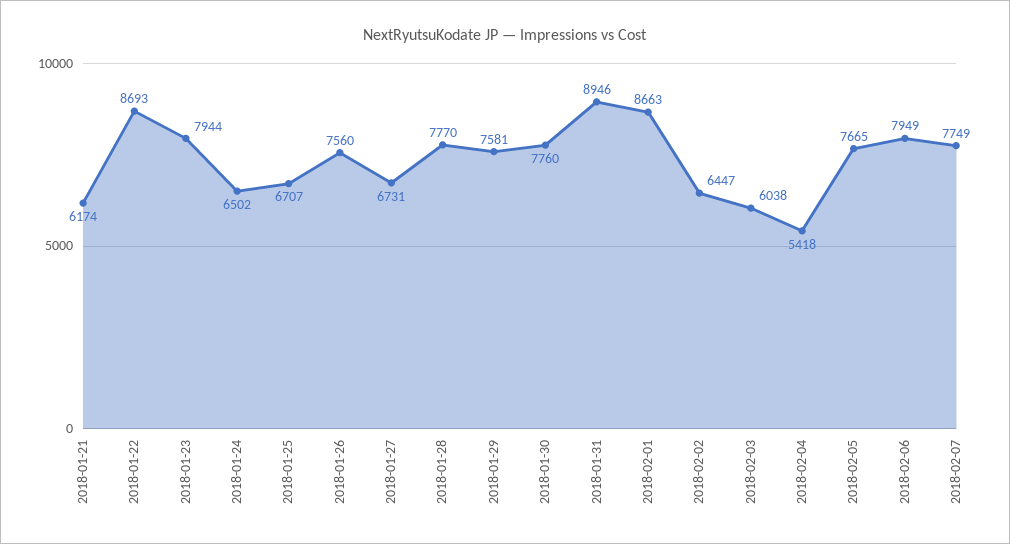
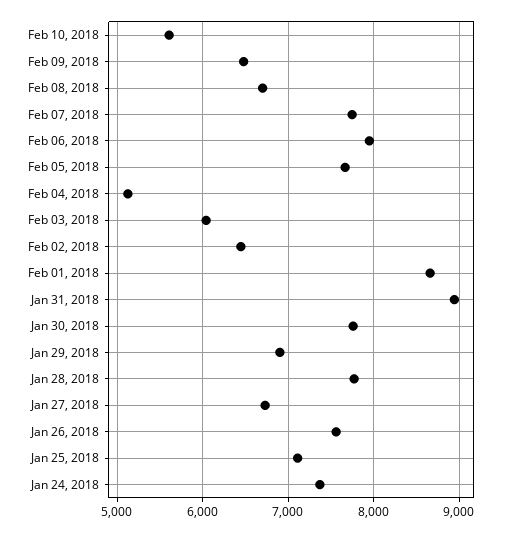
2018-01-21: 6174 -> none
2018-01-22: 8693 -> none
2018-01-23: 7944 -> none
2018-01-24: 6502 -> 7400
2018-01-25: 6707 -> 7100
2018-01-29: 7581 -> 6900
2018-02-04: 5418 -> 5100
Feb 10, 2018: none -> 5600
Feb 09, 2018: none -> 6500
Feb 08, 2018: none -> 6700

